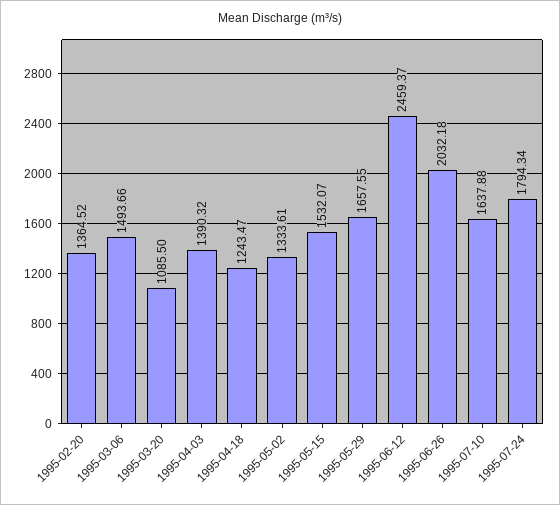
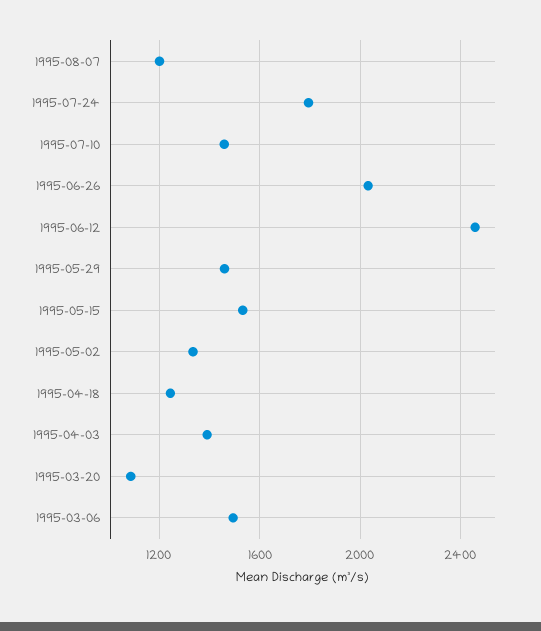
1995-02-20: 1364.52 -> none
1995-05-29: 1657.55 -> 1450
1995-07-10: 1637.88 -> 1450
1995-08-07: none -> 1200

